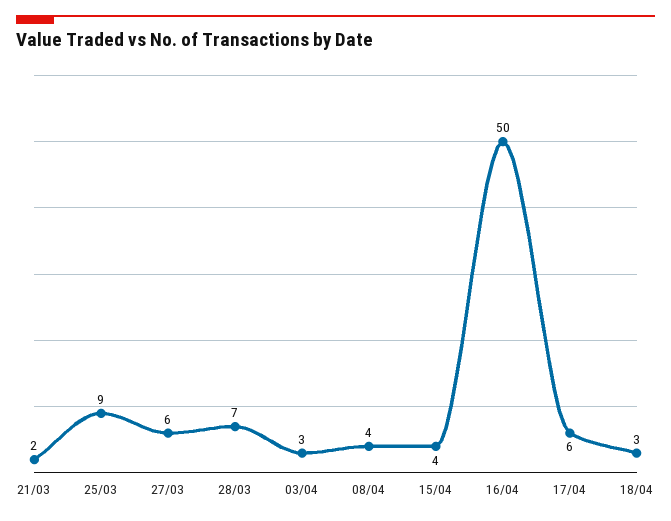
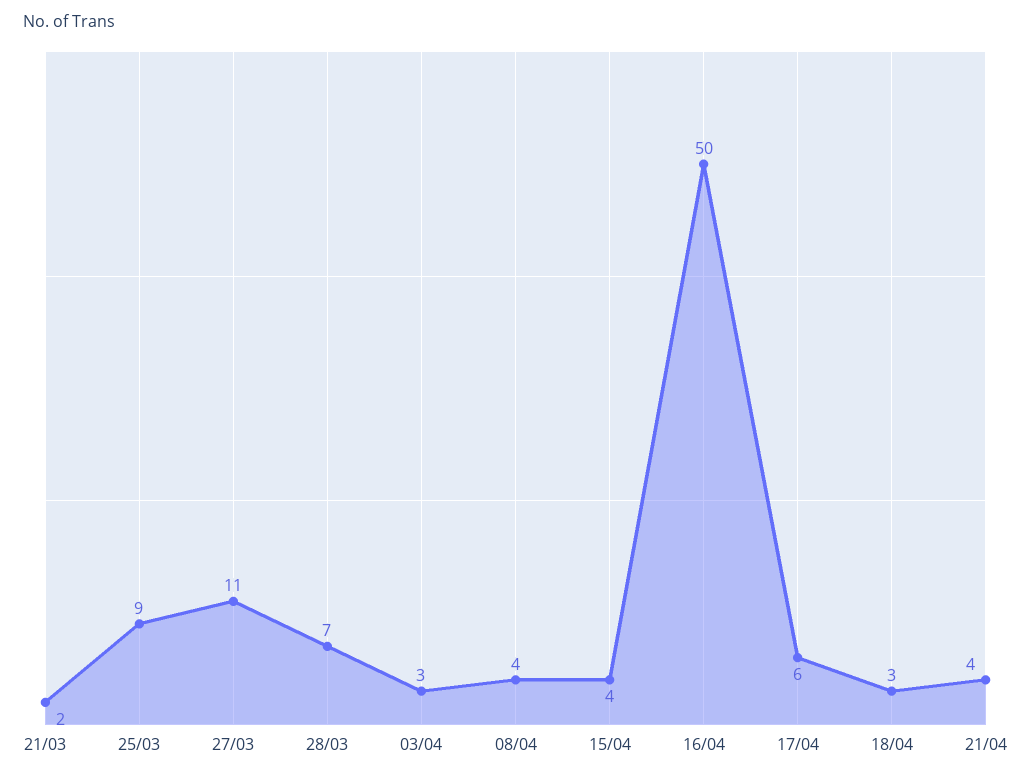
27/03: 6 -> 11
21/04: none -> 4

